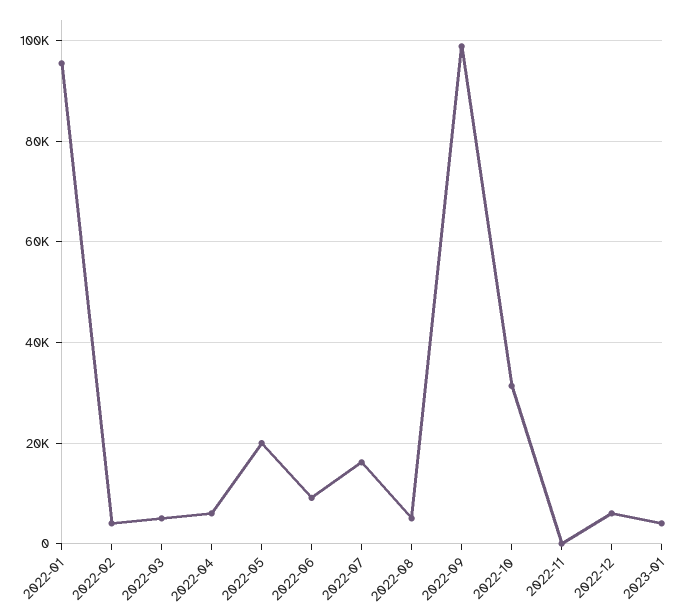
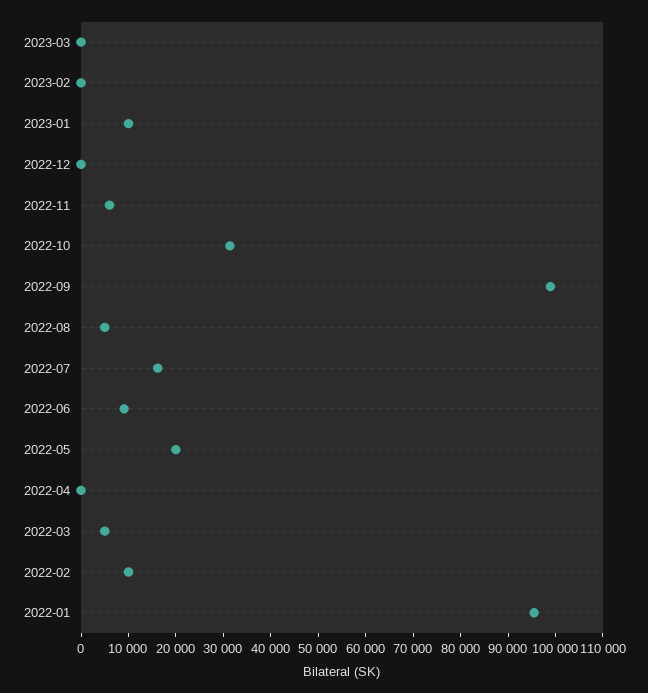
2022-02: 4000 -> 10000
2022-04: 6000 -> 0
2022-11: 0 -> 6000
2022-12: 6000 -> 0
2023-01: 4000 -> 10000
2023-03: none -> 0
2023-02: none -> 0

